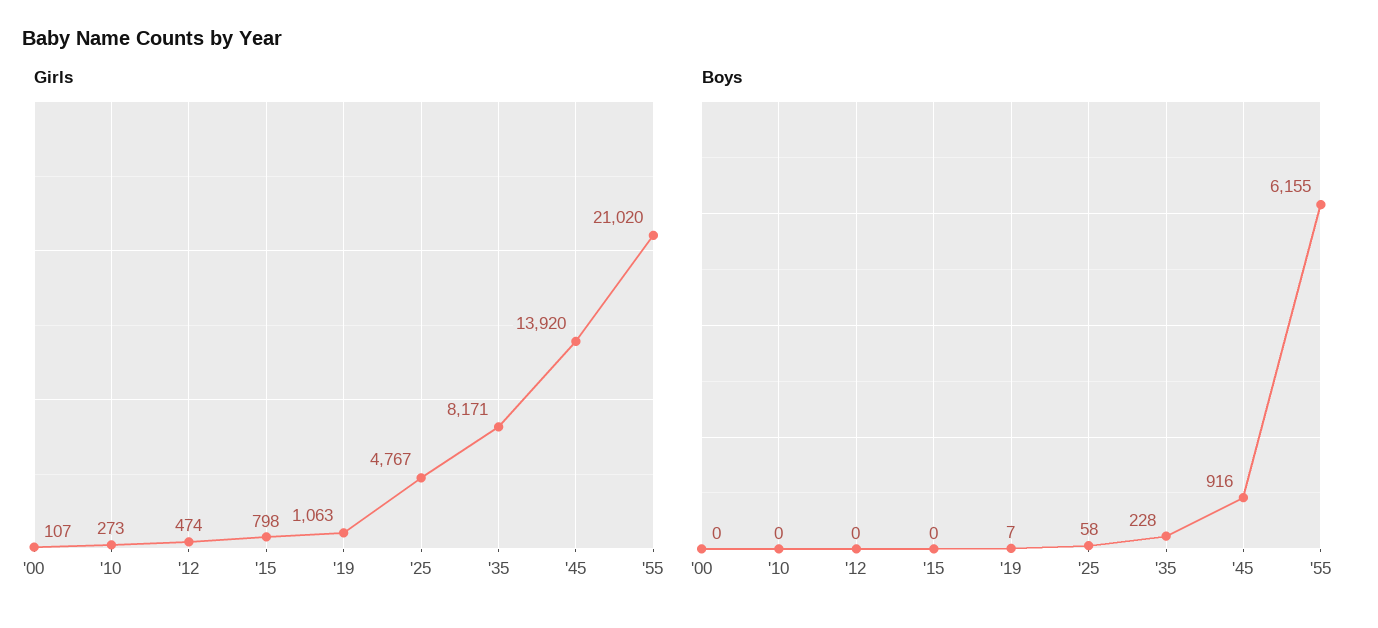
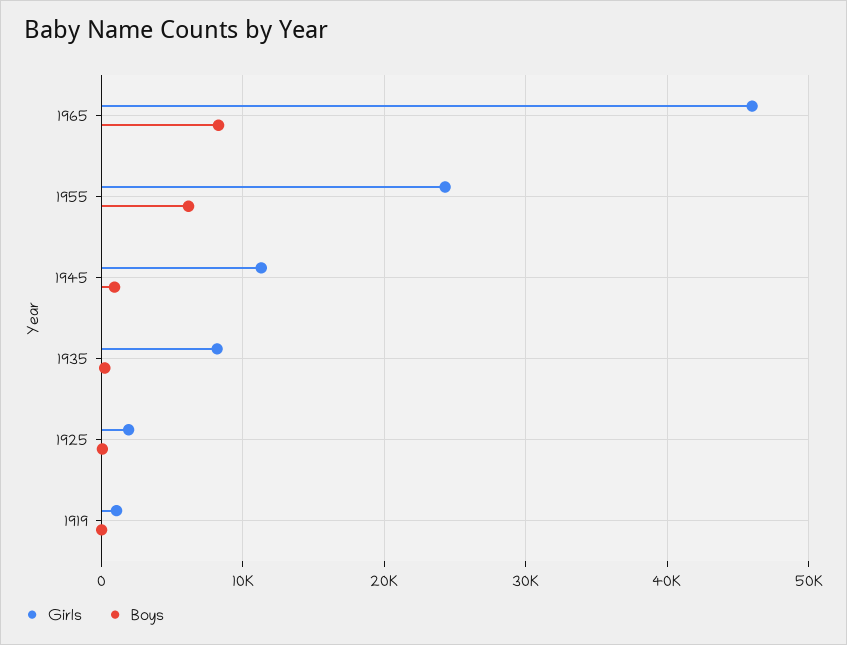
Girls, '00: 107 -> none
Girls, '10: 273 -> none
Girls, '12: 474 -> none
Girls, '15: 798 -> none
Girls, '25: 4767 -> 2000
Girls, '45: 13920 -> 11000
Girls, '55: 21020 -> 24000
Boys, '00: 0 -> none
Boys, '10: 0 -> none
Boys, '12: 0 -> none
Boys, '15: 0 -> none
Girls, 1965: none -> 46000
Boys, 1965: none -> 8000

